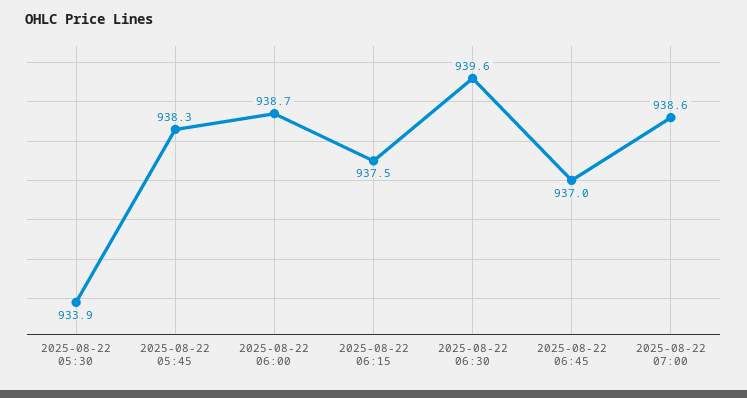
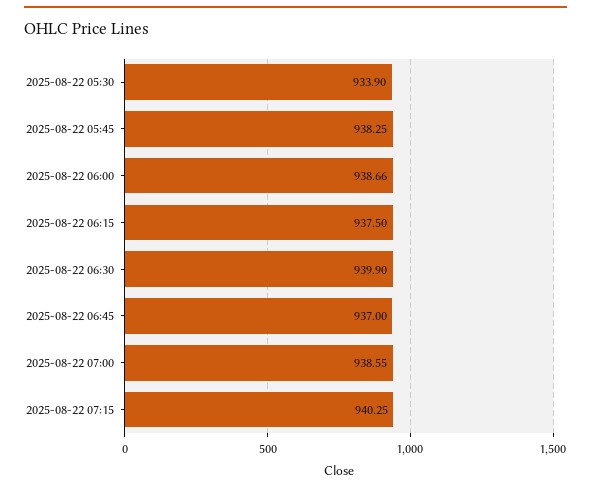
2025-08-22 06:30: 939.6 -> 939.9
2025-08-22 07:15: none -> 940.25

